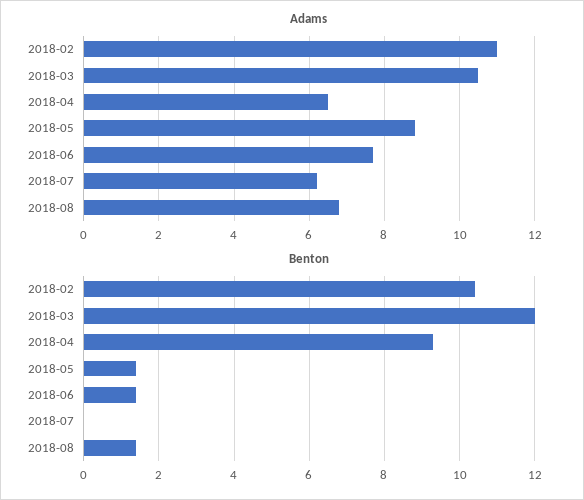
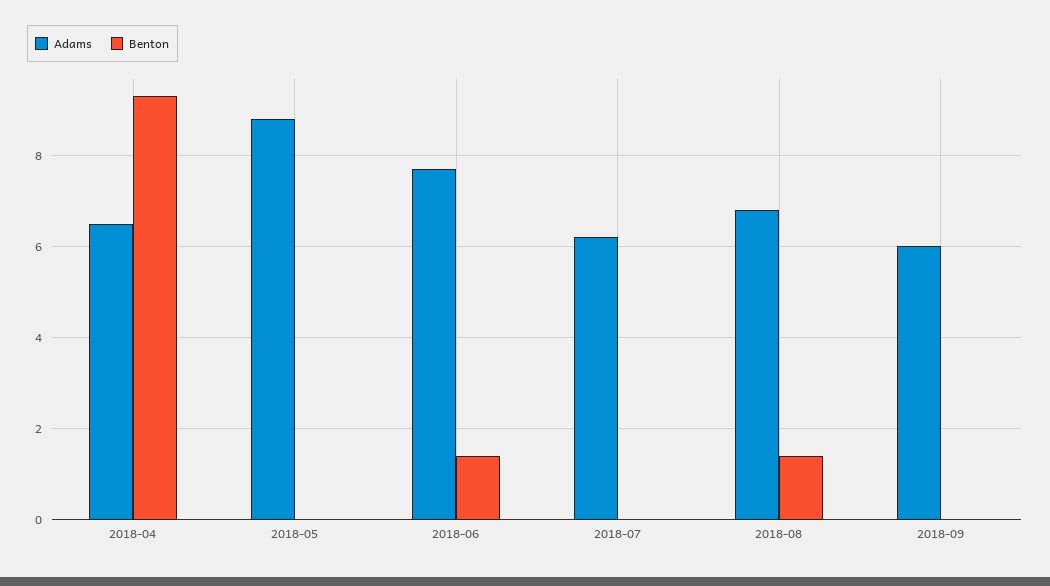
Adams, 2018-02: 11 -> none
Adams, 2018-03: 10.5 -> none
Benton, 2018-02: 10.5 -> none
Benton, 2018-03: 12 -> none
Benton, 2018-05: 1.5 -> 0
Adams, 2018-09: none -> 6
Benton, 2018-09: none -> 0

